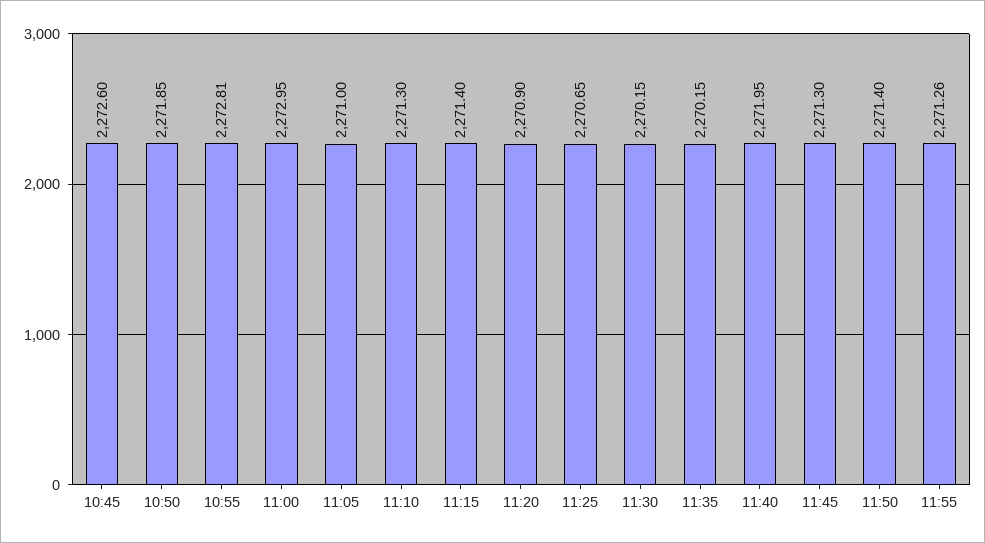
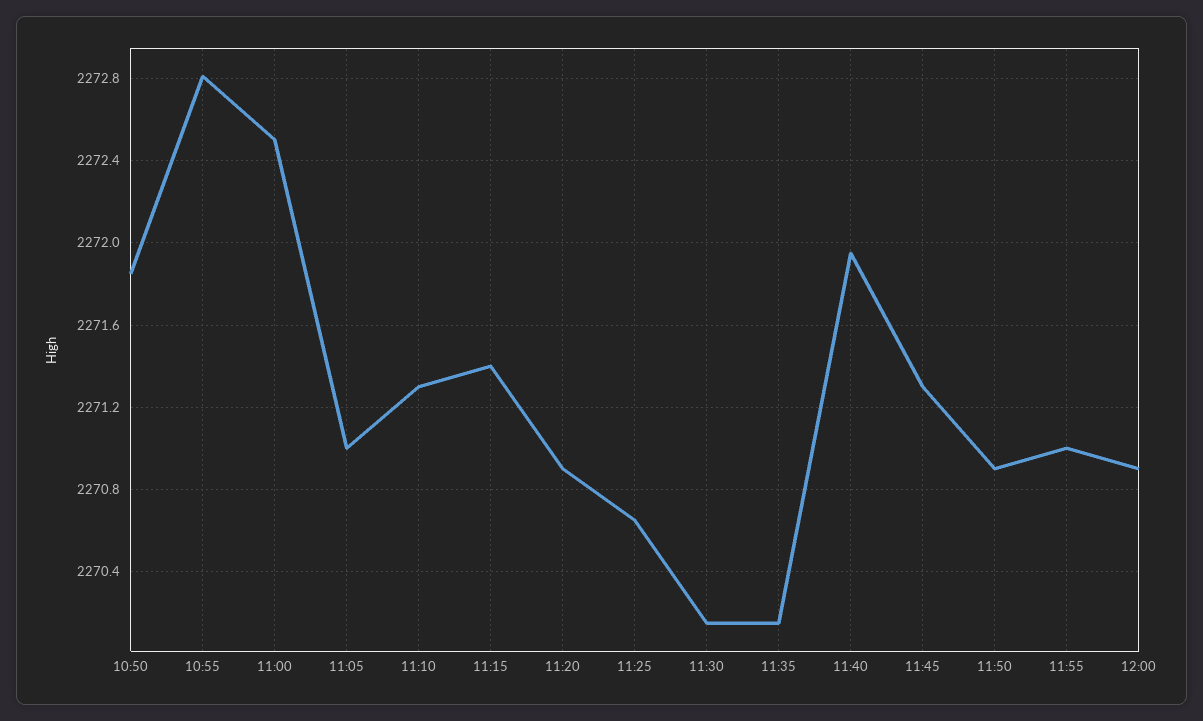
10:45: 2272.6 -> none
11:00: 2272.95 -> 2272.5
11:50: 2271.4 -> 2270.9
11:55: 2271.26 -> 2271
12:00: none -> 2270.9

